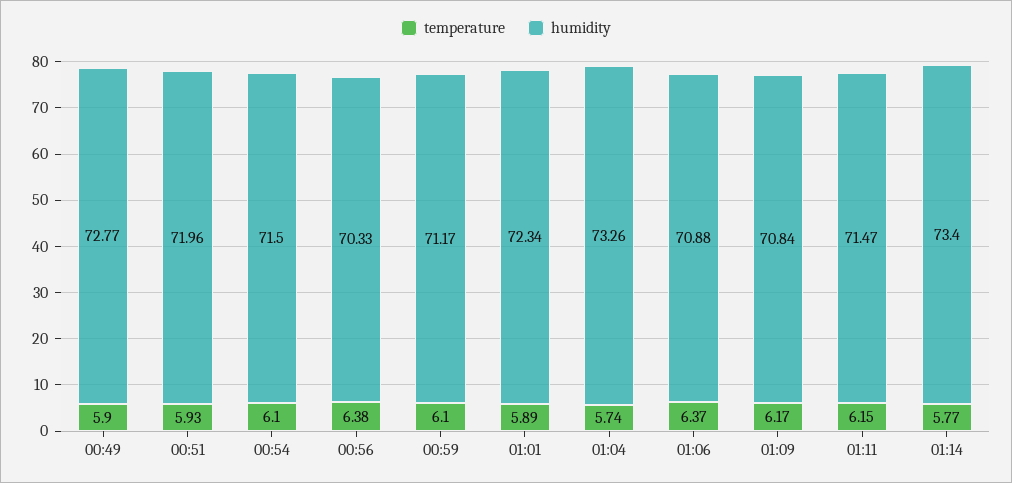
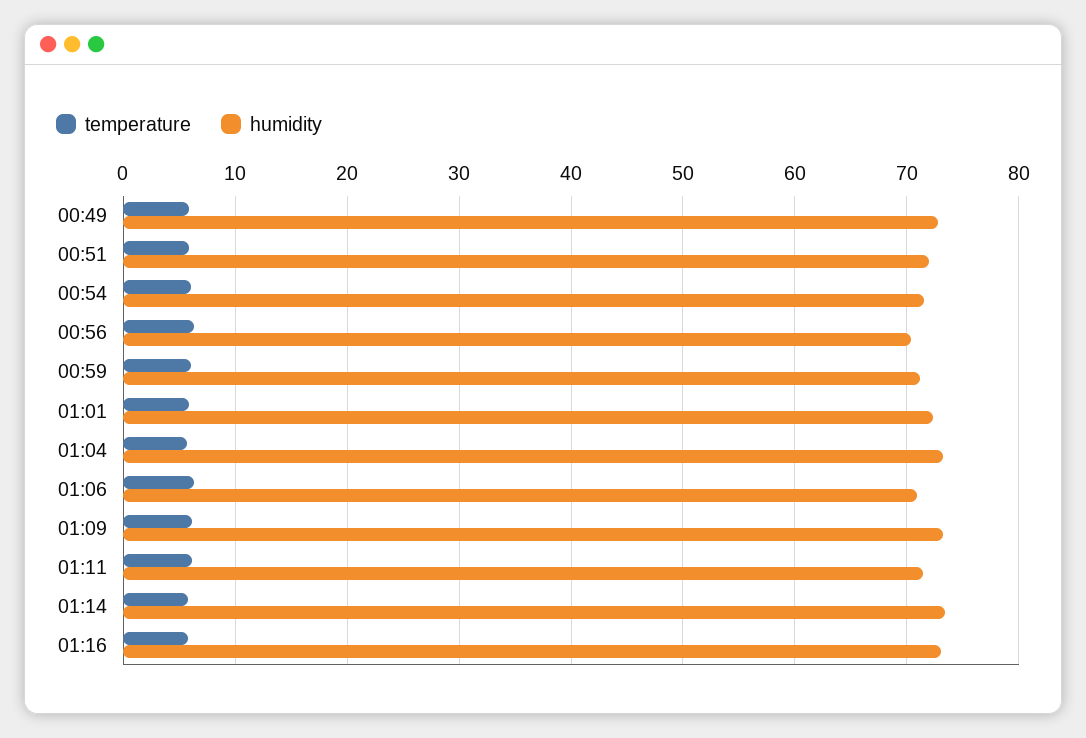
humidity, 01:09: 70.84 -> 73
temperature, 01:16: none -> 6
humidity, 01:16: none -> 73

